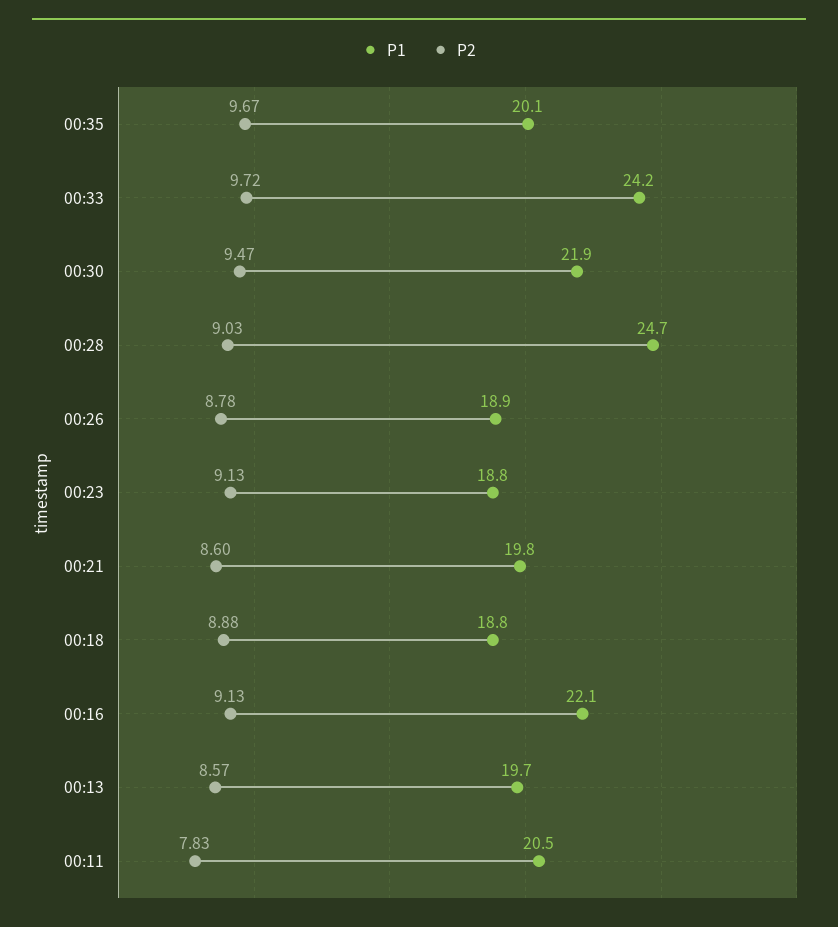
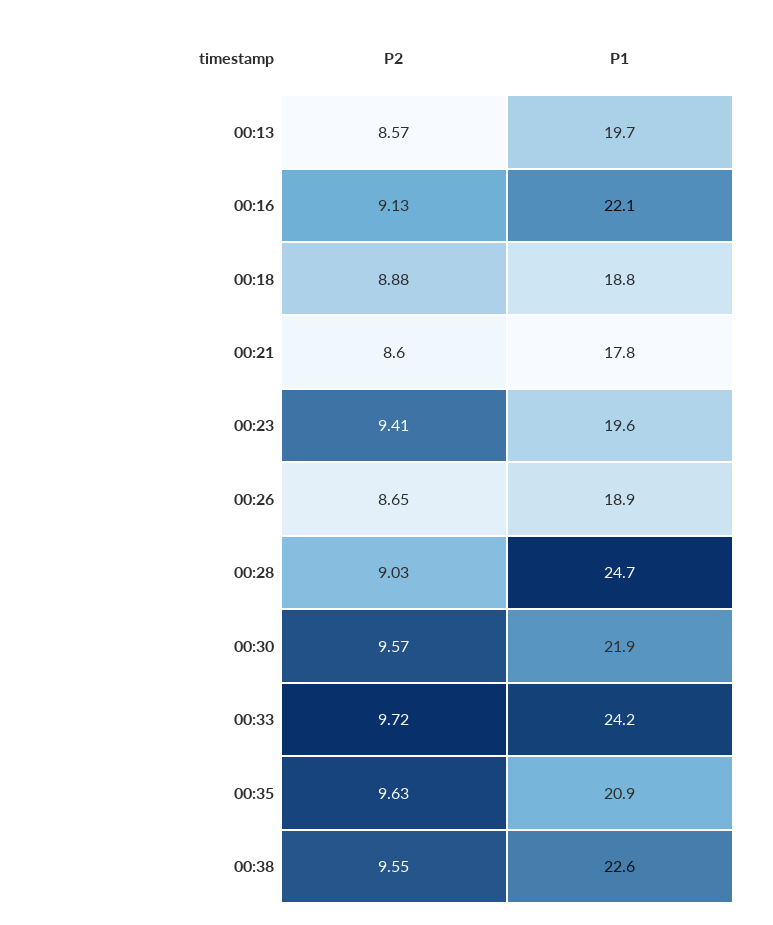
P1, 00:35: 20.1 -> 20.9
P2, 00:35: 9.67 -> 9.63
P2, 00:30: 9.47 -> 9.57
P2, 00:26: 8.78 -> 8.65
P1, 00:23: 18.8 -> 19.6
P2, 00:23: 9.13 -> 9.41
P1, 00:21: 19.8 -> 17.8
P1, 00:11: 20.5 -> none
P2, 00:11: 7.83 -> none
P2, 00:38: none -> 9.55
P1, 00:38: none -> 22.6

